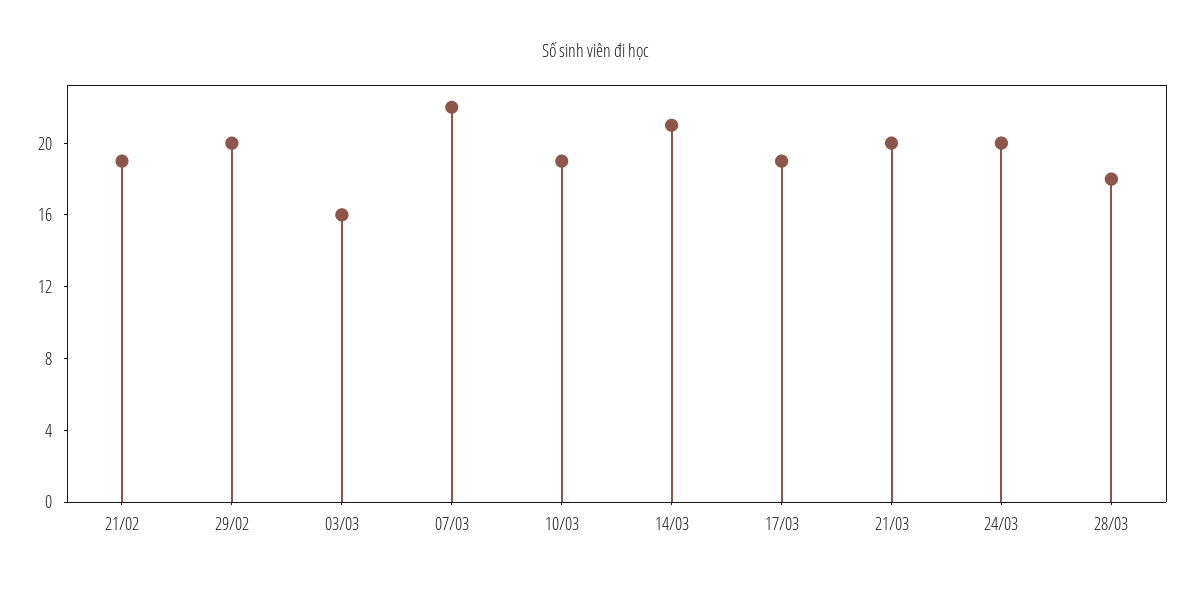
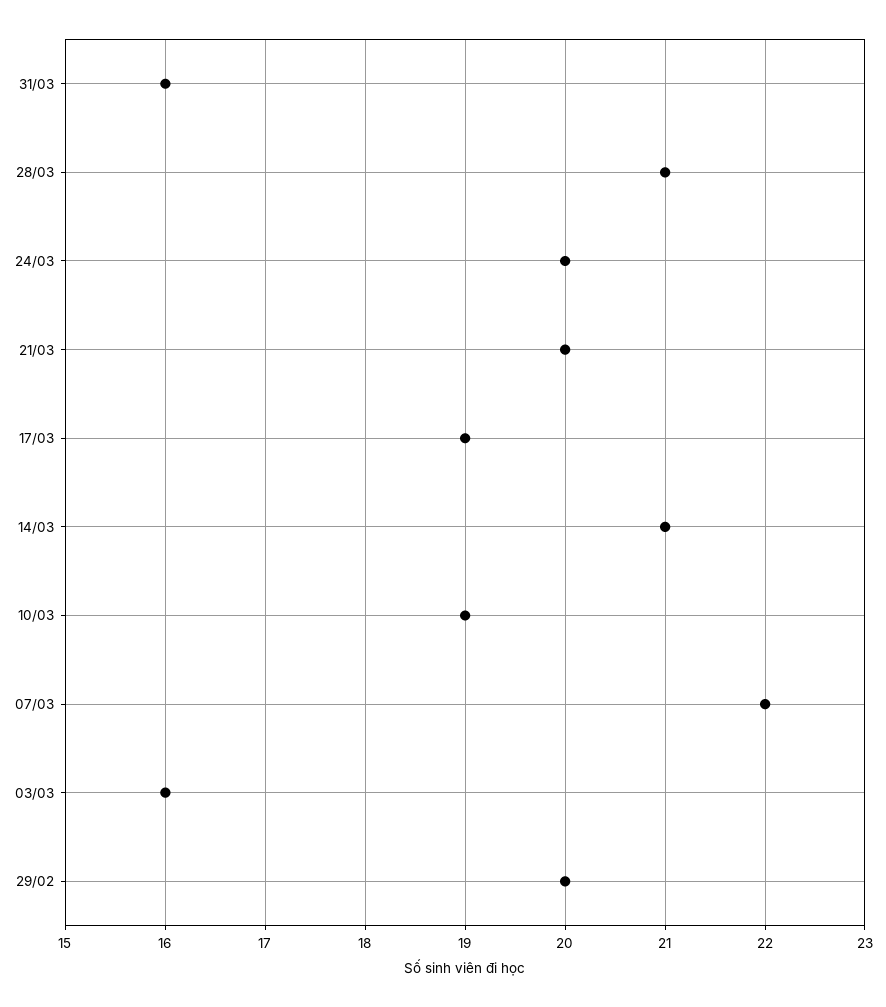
21/02: 19 -> none
28/03: 18 -> 21
31/03: none -> 16

